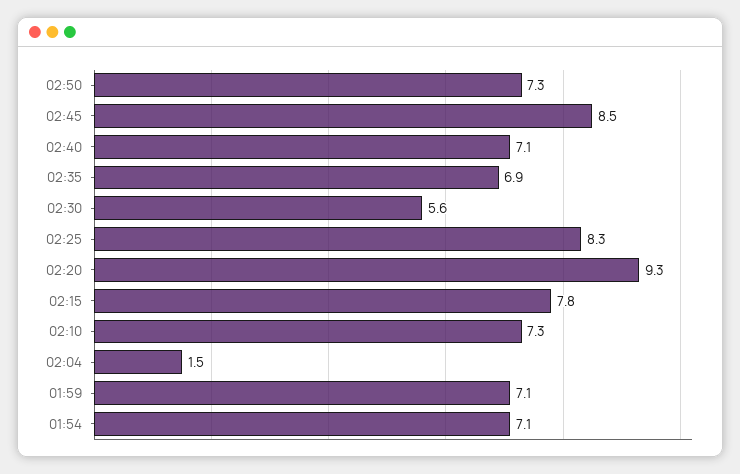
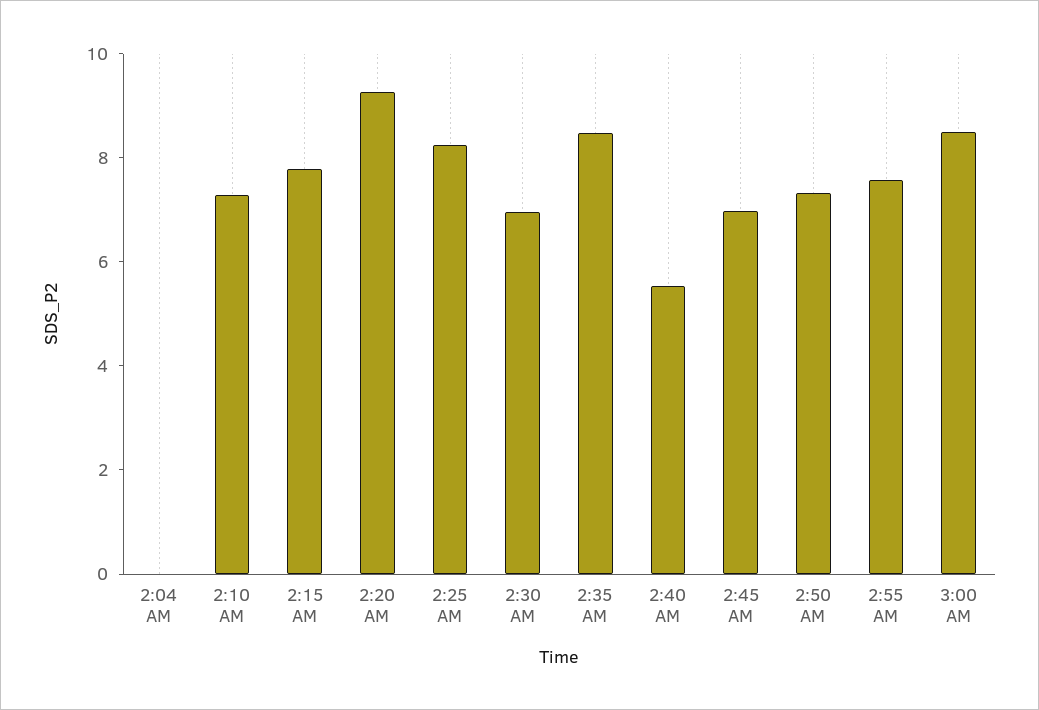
02:45: 8.5 -> 7
02:40: 7.1 -> 5.5
02:35: 6.9 -> 8.5
02:30: 5.6 -> 7
02:04: 1.5 -> 0
01:59: 7.1 -> none
01:54: 7.1 -> none
2:55 AM: none -> 7.5
3:00 AM: none -> 8.5

